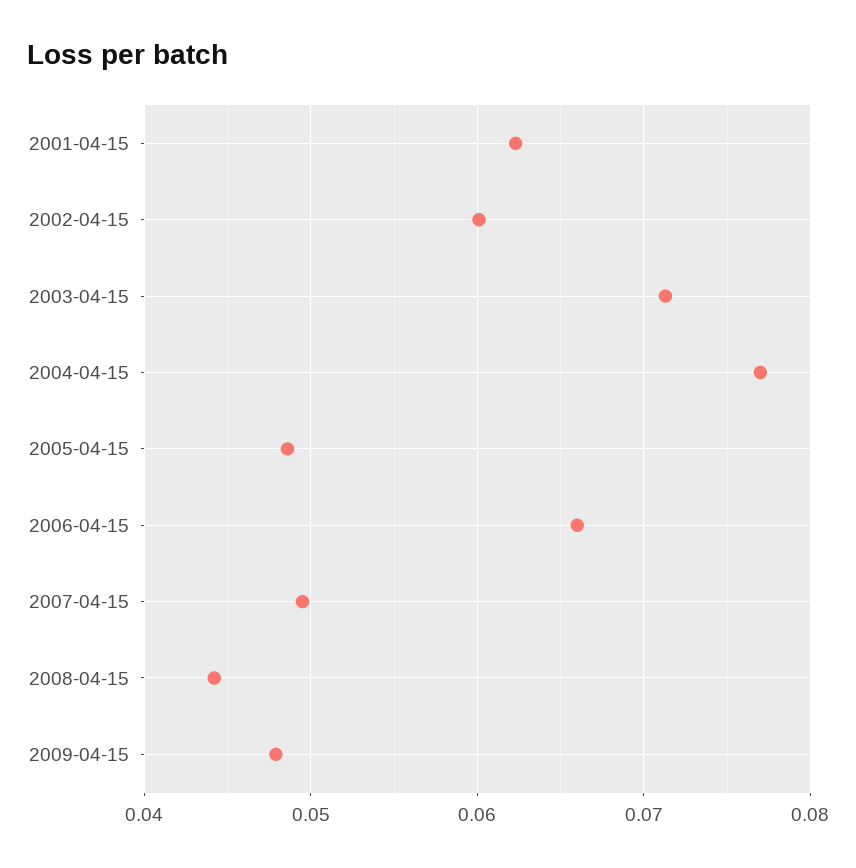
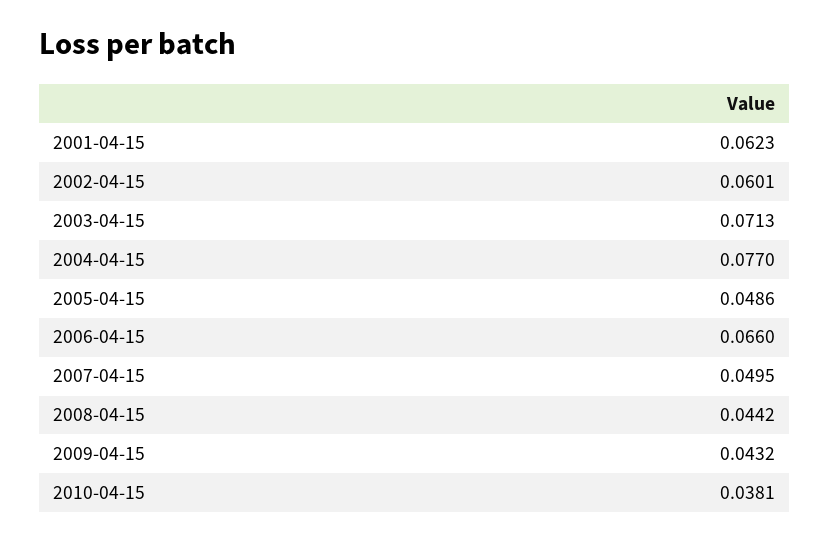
2009-04-15: 0.048 -> 0.0432
2010-04-15: none -> 0.0381

